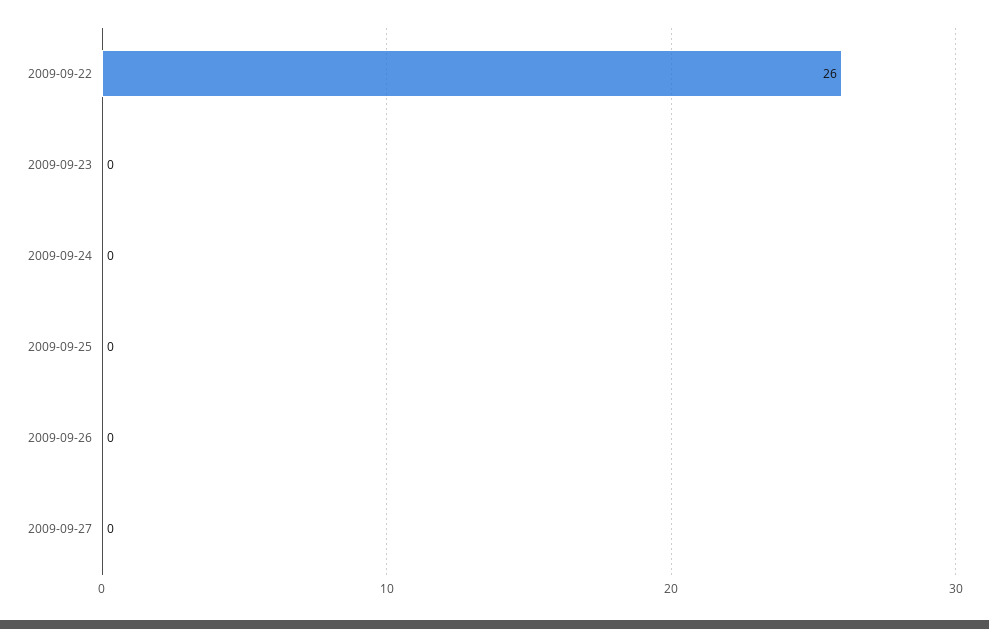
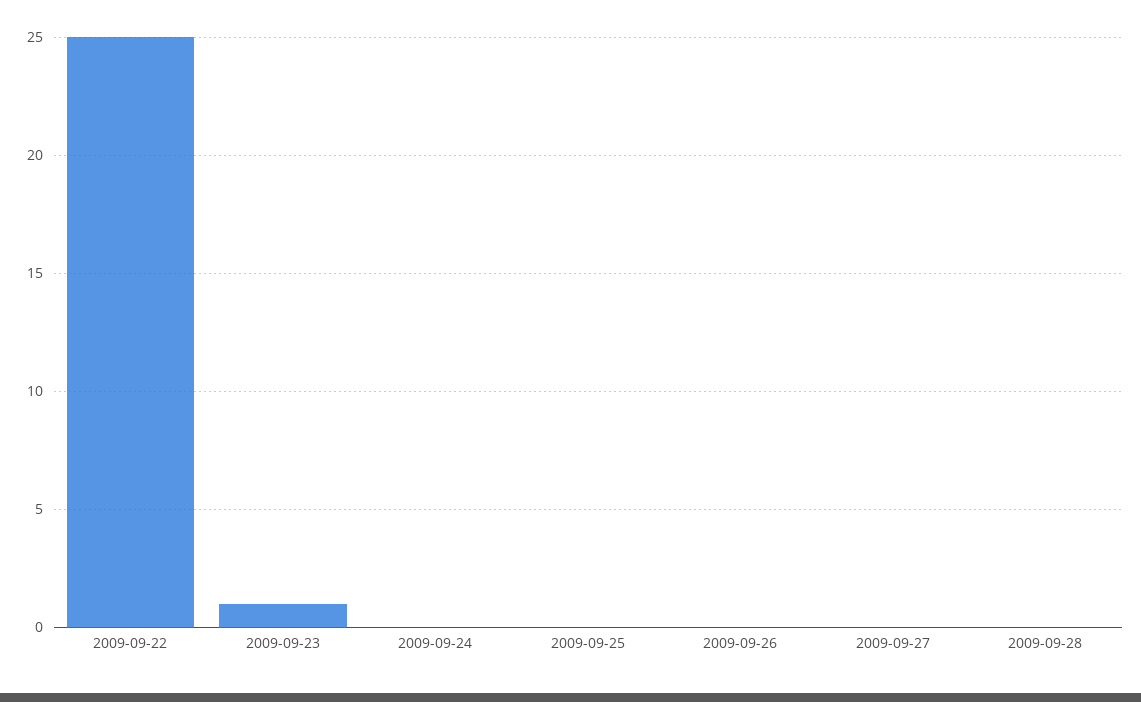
2009-09-22: 26 -> 25
2009-09-23: 0 -> 1
2009-09-28: none -> 0

